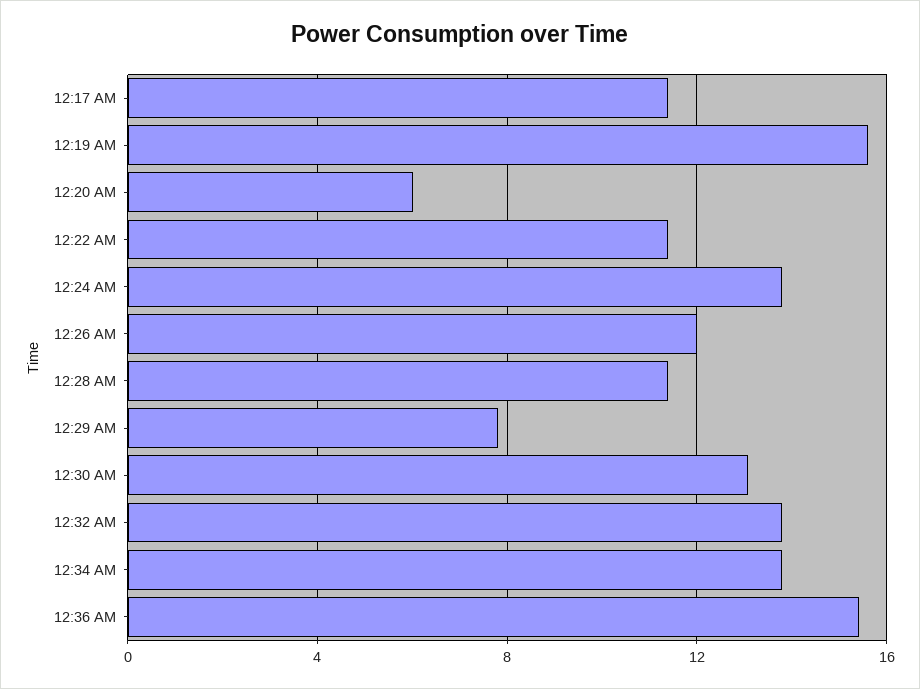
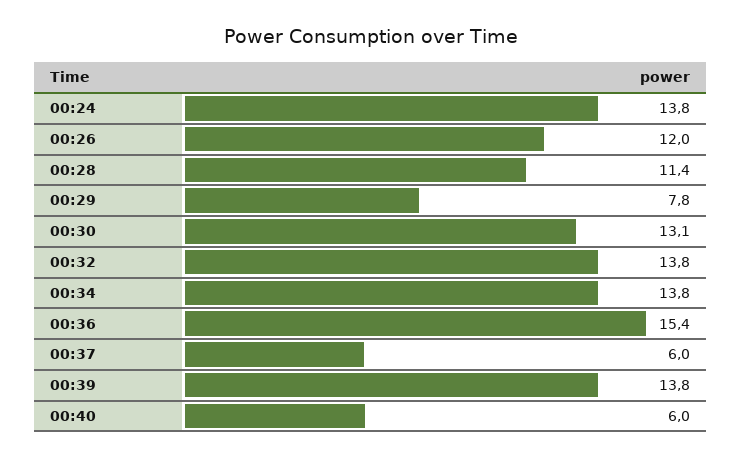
12:17 AM: 11.5 -> none
12:19 AM: 15.5 -> none
12:20 AM: 6 -> none
12:22 AM: 11.5 -> none
00:37: none -> 6
00:39: none -> 13.8
00:40: none -> 6

